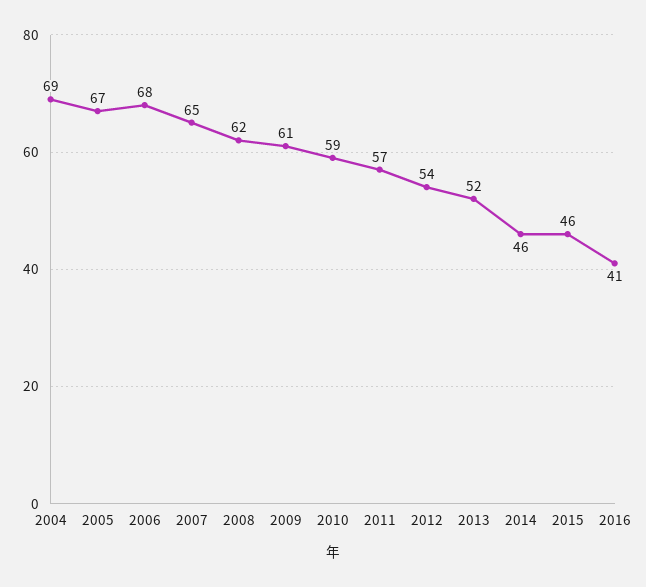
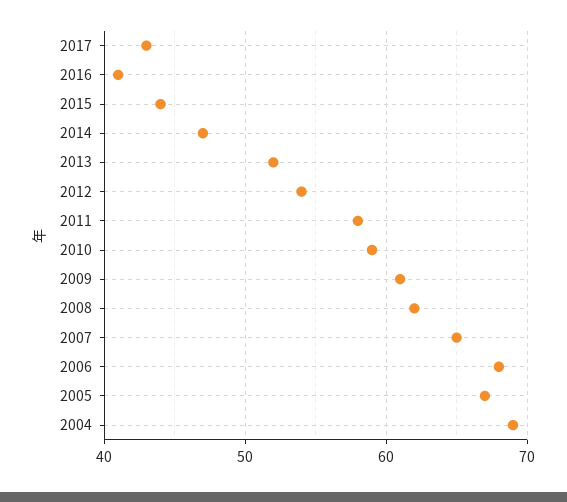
2011: 57 -> 58
2014: 46 -> 47
2015: 46 -> 44
2017: none -> 43

